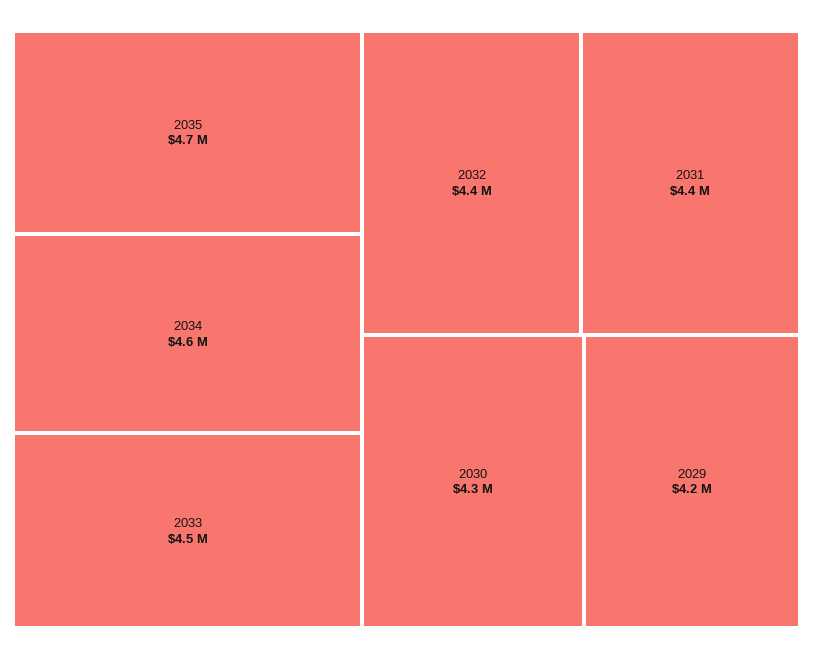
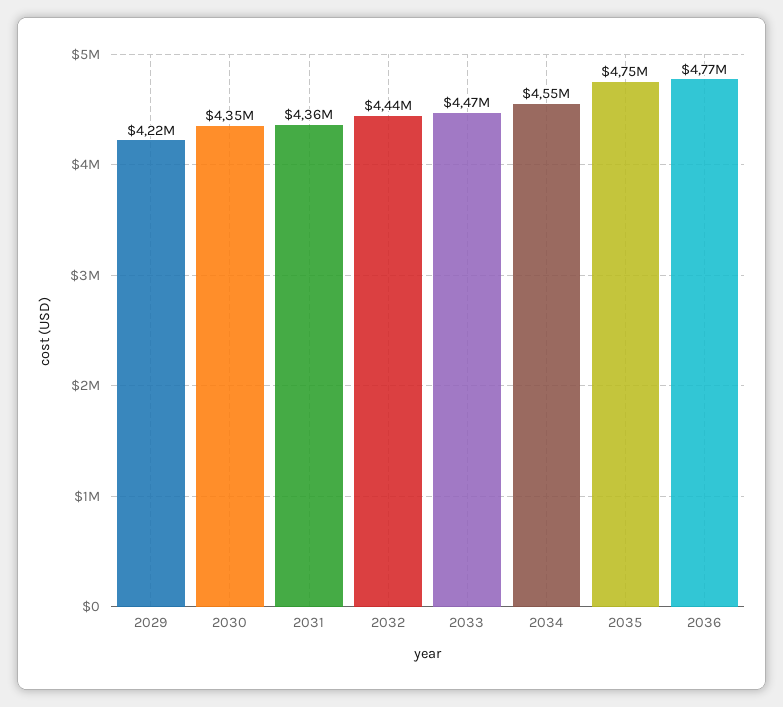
2036: none -> 4770000

